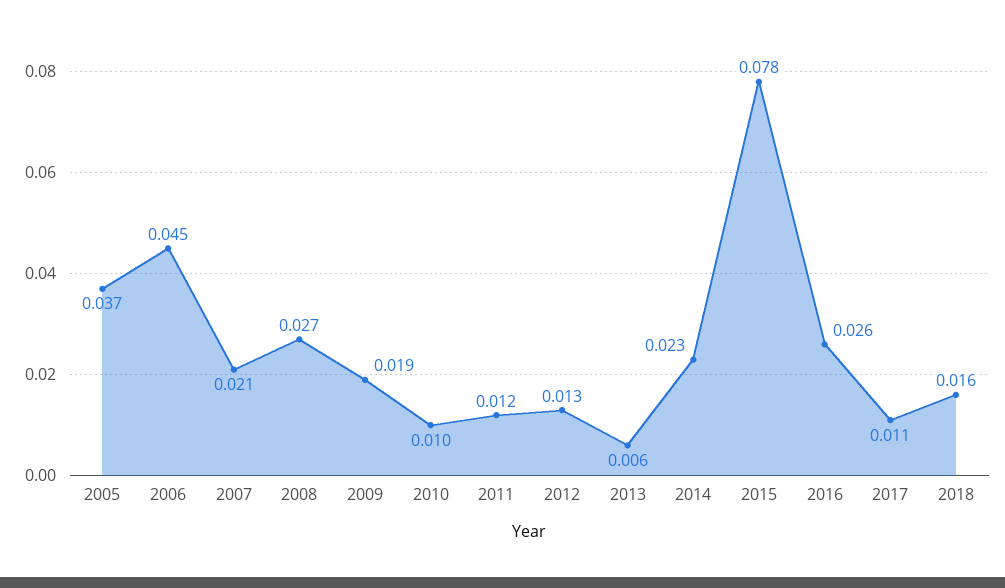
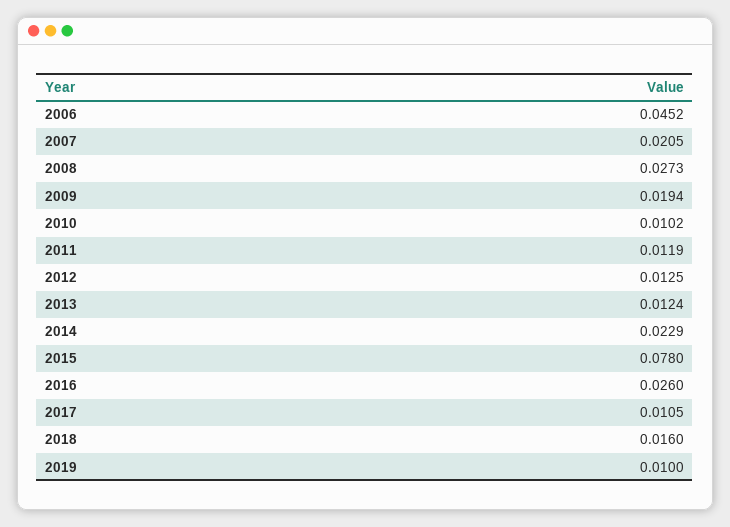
2005: 0.037 -> none
2013: 0.006 -> 0.0124
2019: none -> 0.01

